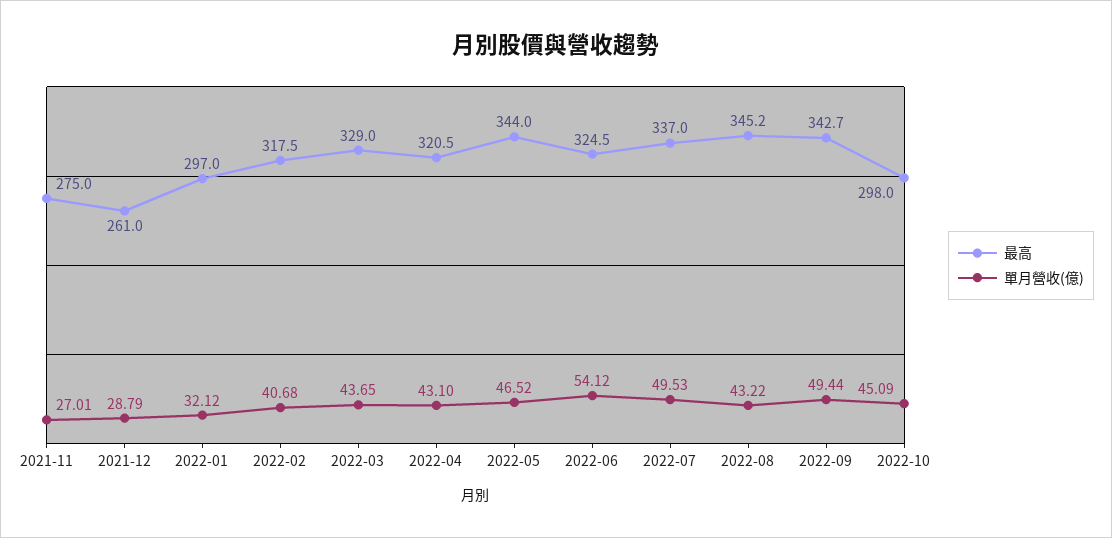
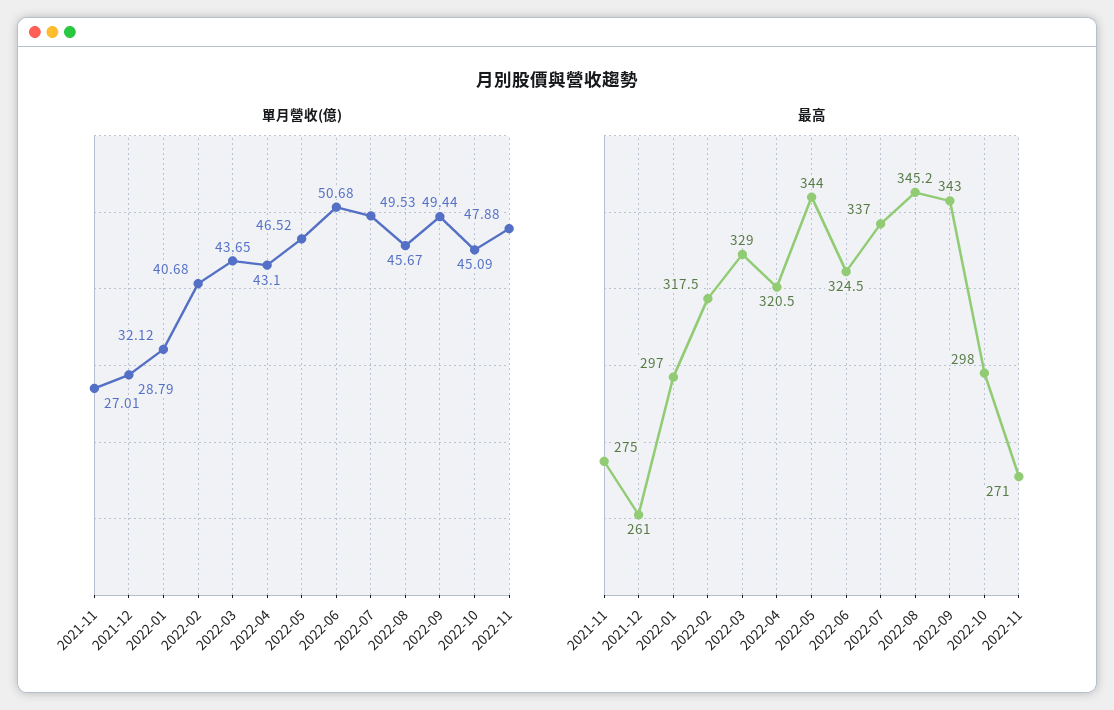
單月營收(億), 2022-06: 54.12 -> 50.68
單月營收(億), 2022-08: 43.22 -> 45.67
最高, 2022-09: 342.7 -> 343
單月營收(億), 2022-11: none -> 47.88
最高, 2022-11: none -> 271

